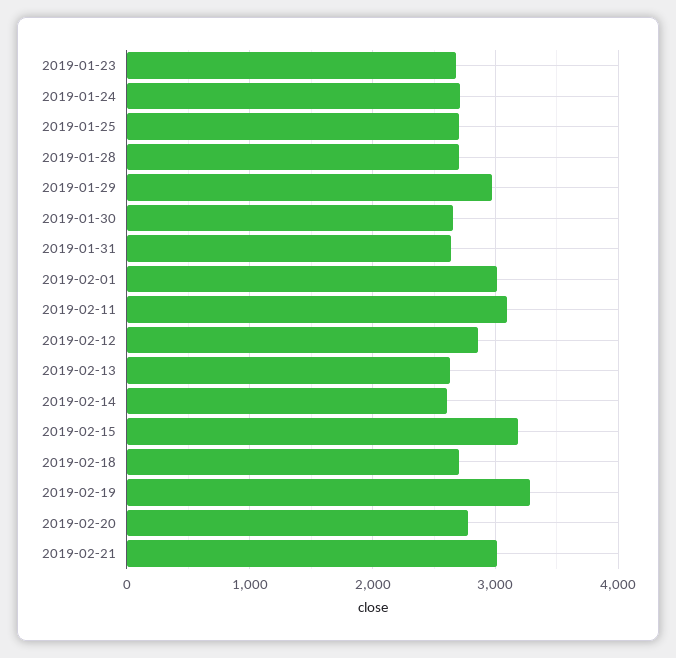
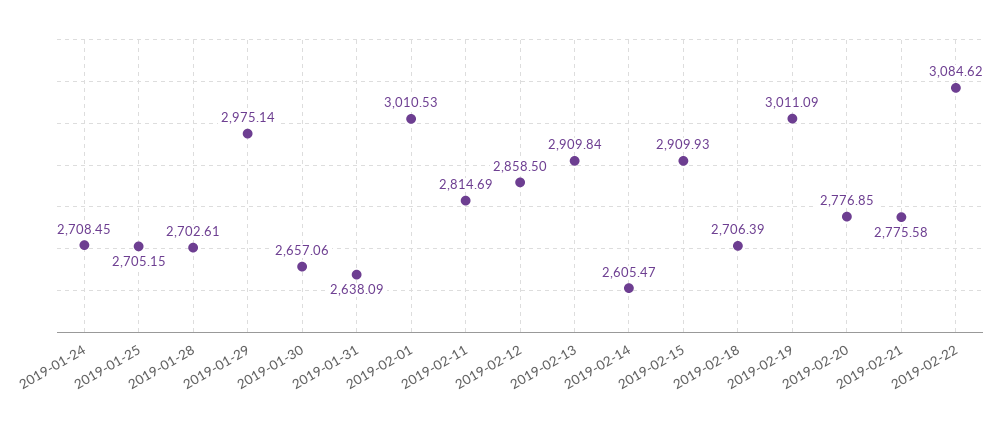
2019-01-23: 2700 -> none
2019-02-11: 3100 -> 2814.69
2019-02-13: 2600 -> 2909.84
2019-02-15: 3200 -> 2909.93
2019-02-19: 3300 -> 3011.09
2019-02-21: 3000 -> 2775.58
2019-02-22: none -> 3084.62

